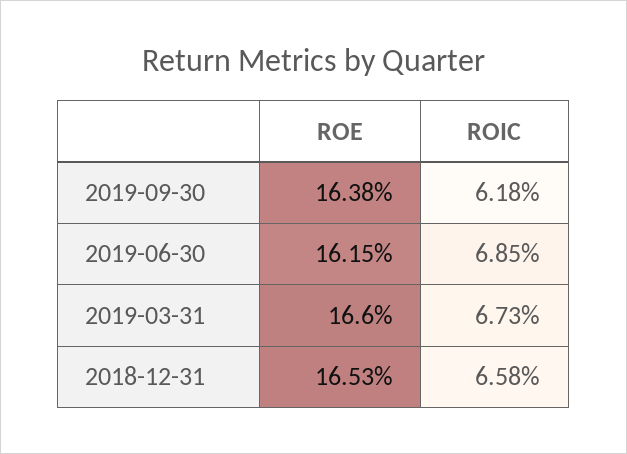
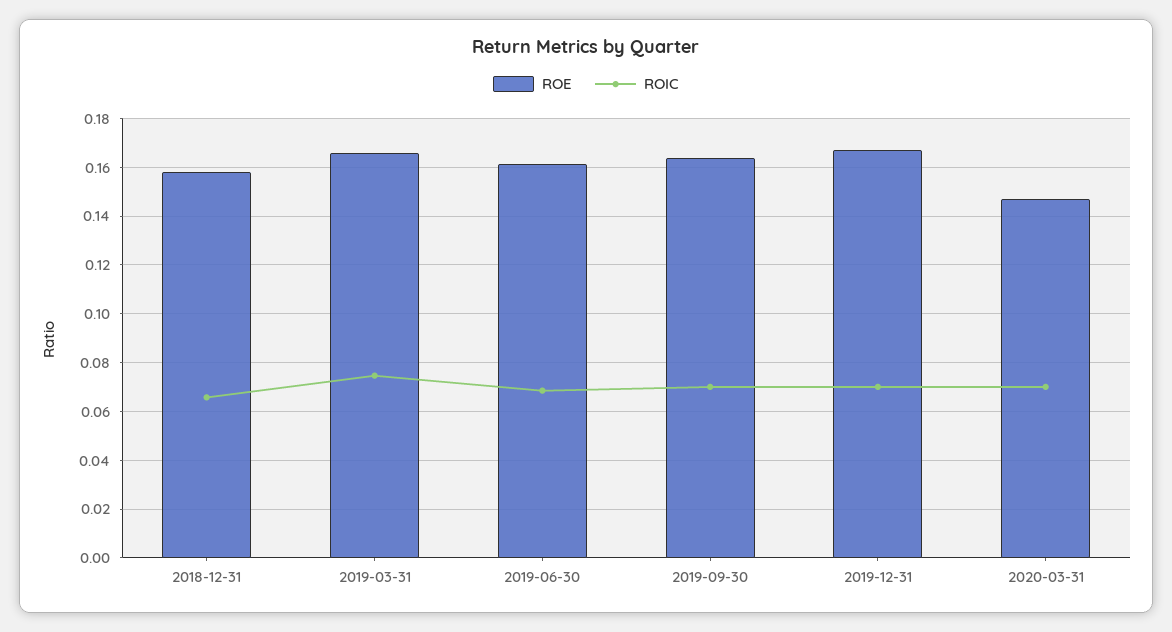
ROIC, 2019-09-30: 0.0618 -> 0.07
ROIC, 2019-03-31: 0.0673 -> 0.075
ROE, 2018-12-31: 0.1653 -> 0.1575
ROE, 2019-12-31: none -> 0.1675
ROIC, 2019-12-31: none -> 0.07
ROE, 2020-03-31: none -> 0.1475
ROIC, 2020-03-31: none -> 0.07

